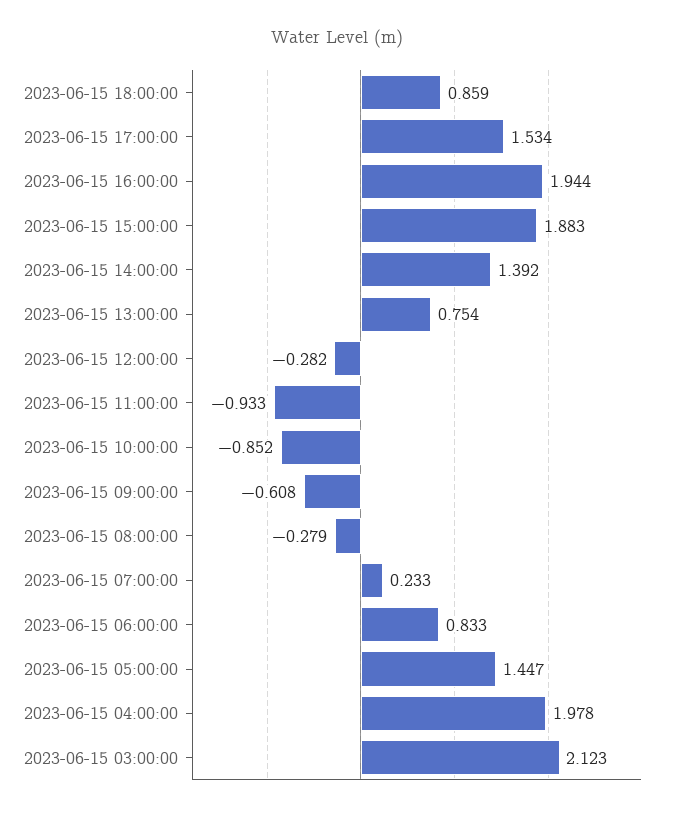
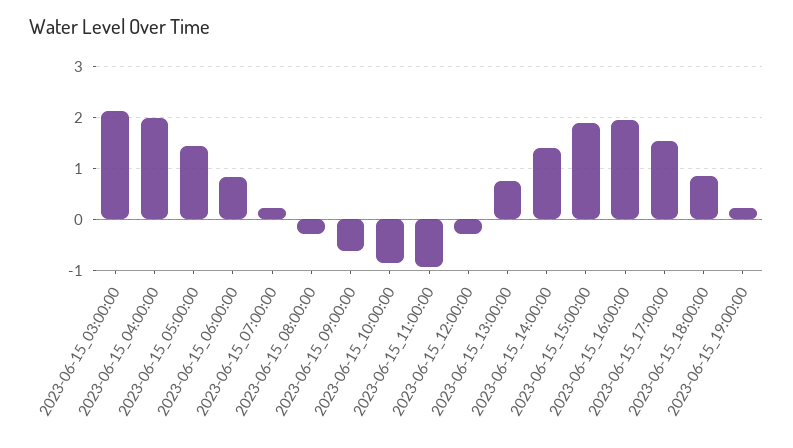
2023-06-15_19:00:00: none -> 0.2

